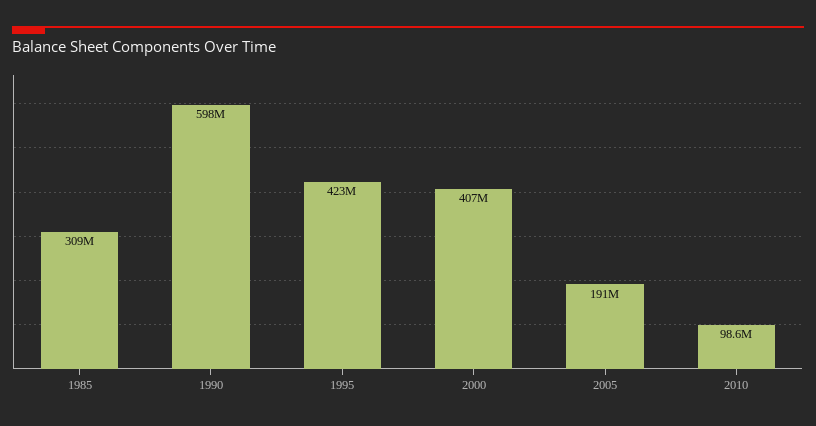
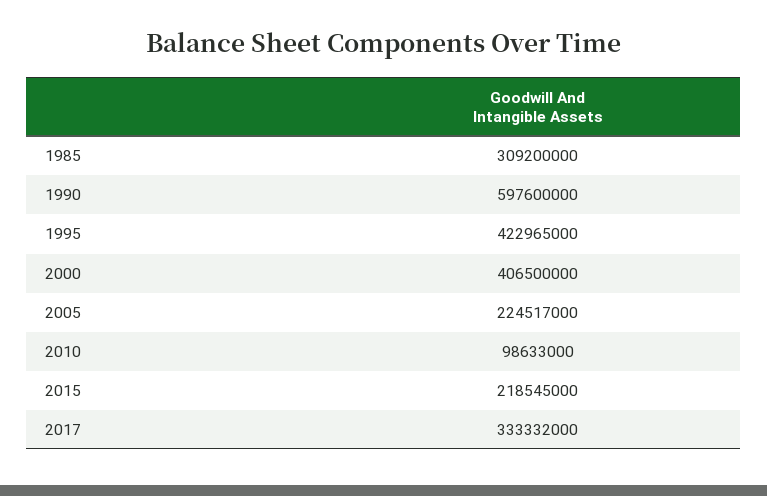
2005: 191000000 -> 224517000
2015: none -> 218545000
2017: none -> 333332000

